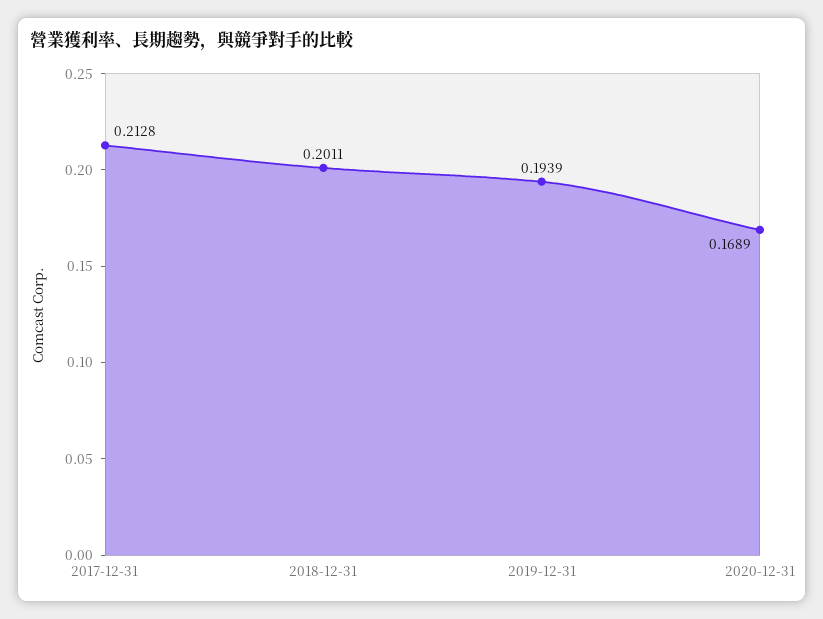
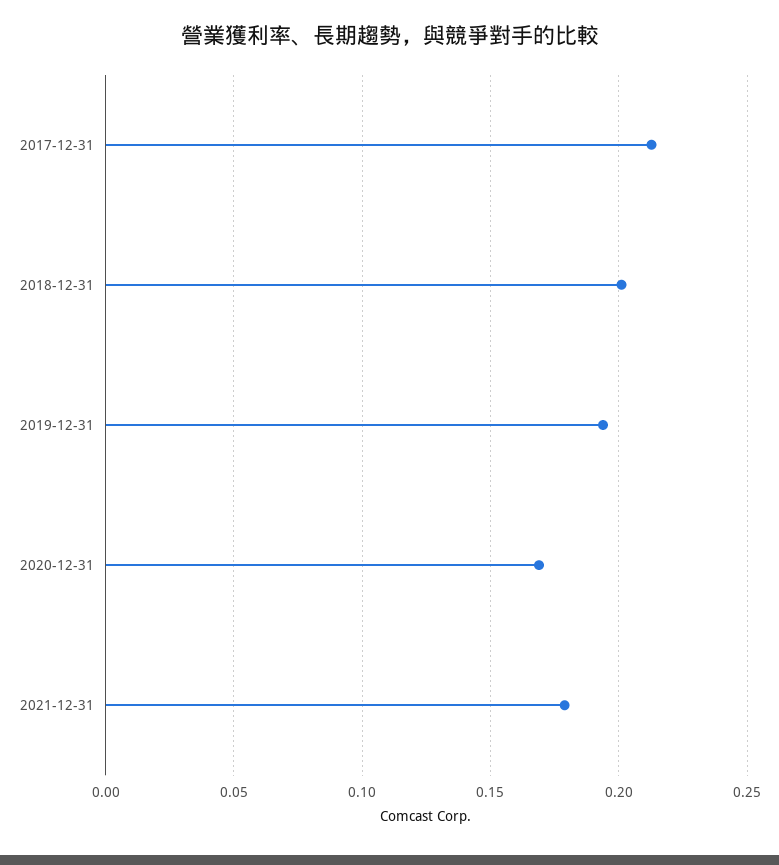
2021-12-31: none -> 0.18

